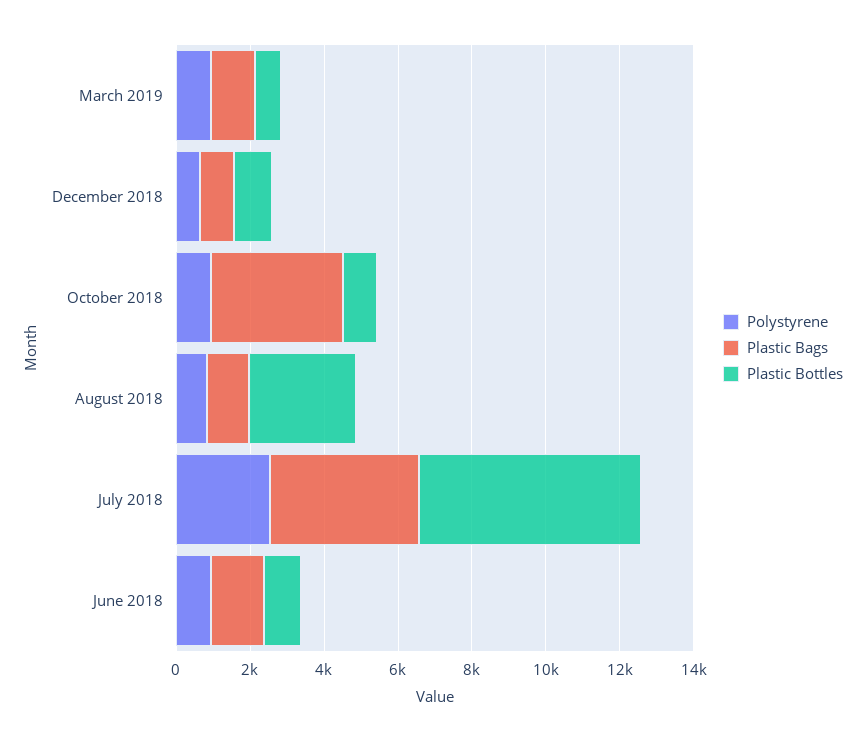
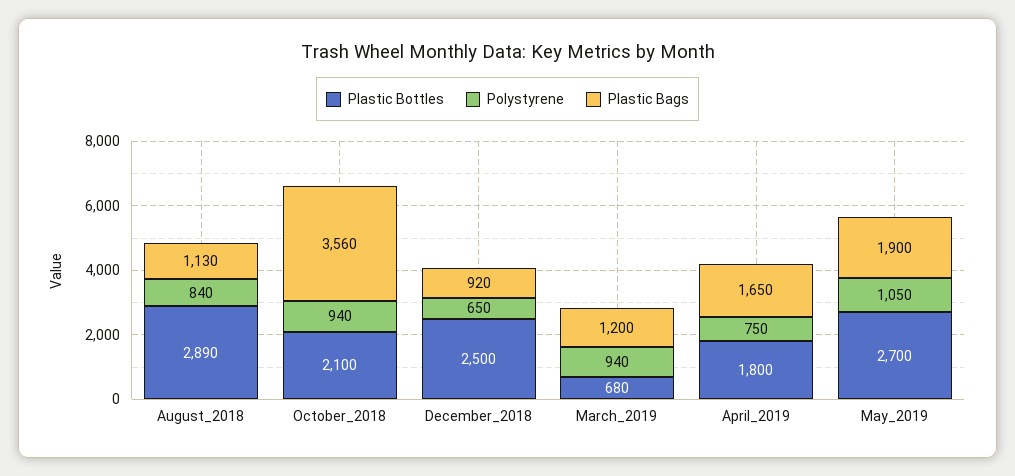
Plastic Bottles, December 2018: 1000 -> 2500
Plastic Bottles, October 2018: 1000 -> 2100
Polystyrene, July 2018: 2500 -> none
Plastic Bags, July 2018: 4000 -> none
Plastic Bottles, July 2018: 6000 -> none
Polystyrene, June 2018: 1000 -> none
Plastic Bags, June 2018: 1500 -> none
Plastic Bottles, June 2018: 1000 -> none
Plastic Bottles, April_2019: none -> 1800
Polystyrene, April_2019: none -> 750
Plastic Bags, April_2019: none -> 1650
Plastic Bottles, May_2019: none -> 2700
Polystyrene, May_2019: none -> 1050
Plastic Bags, May_2019: none -> 1900

